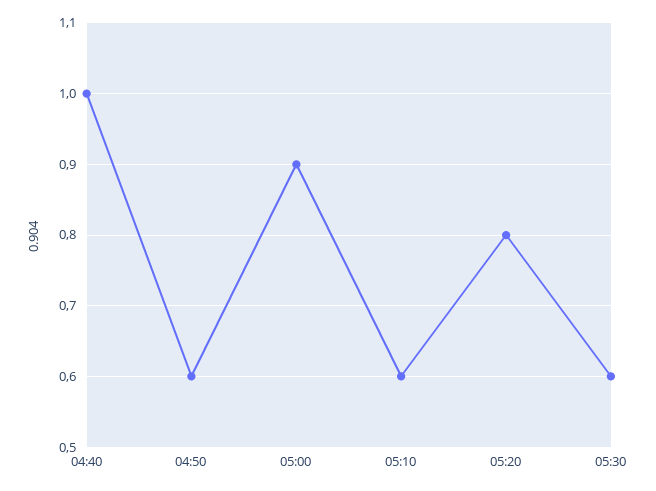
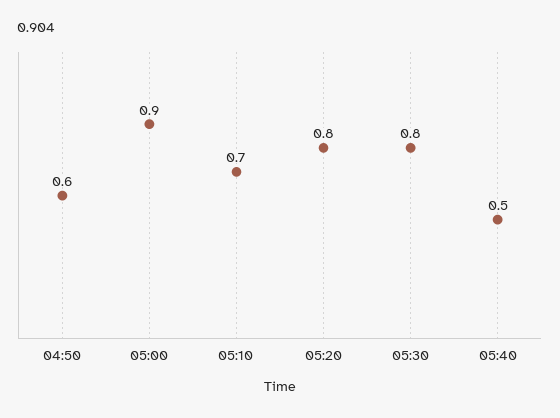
04:40: 1 -> none
05:10: 0.6 -> 0.7
05:30: 0.6 -> 0.8
05:40: none -> 0.5

